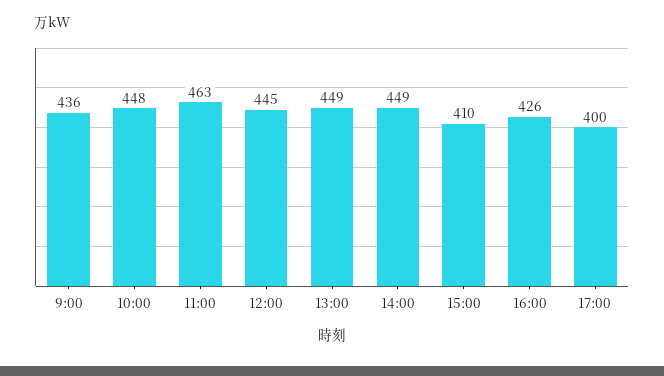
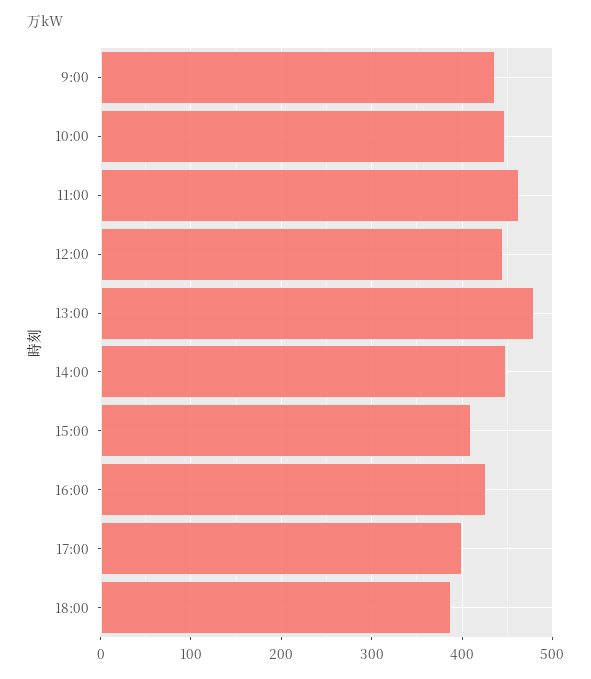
13:00: 449 -> 480
18:00: none -> 390

